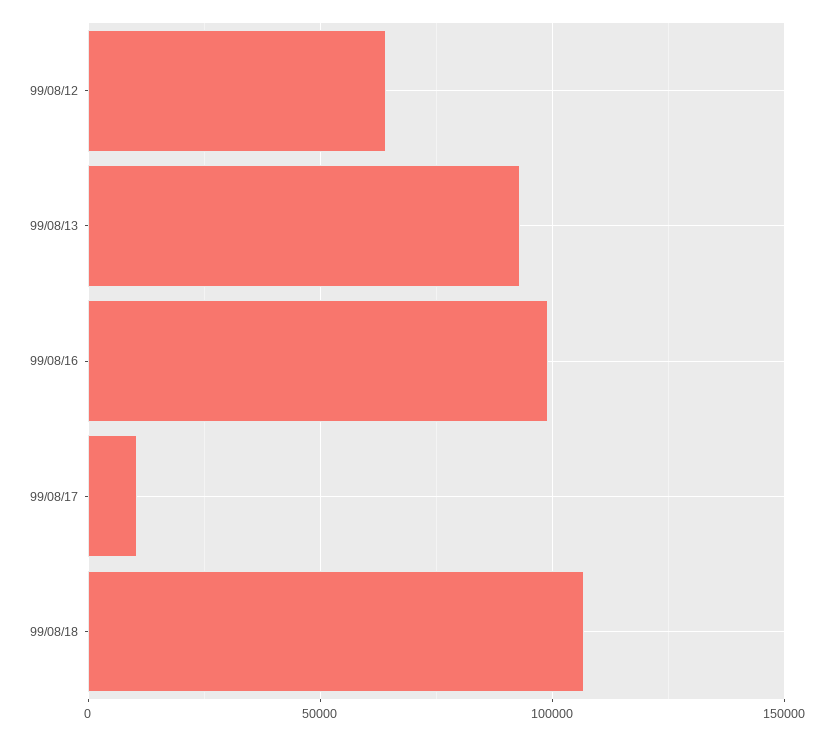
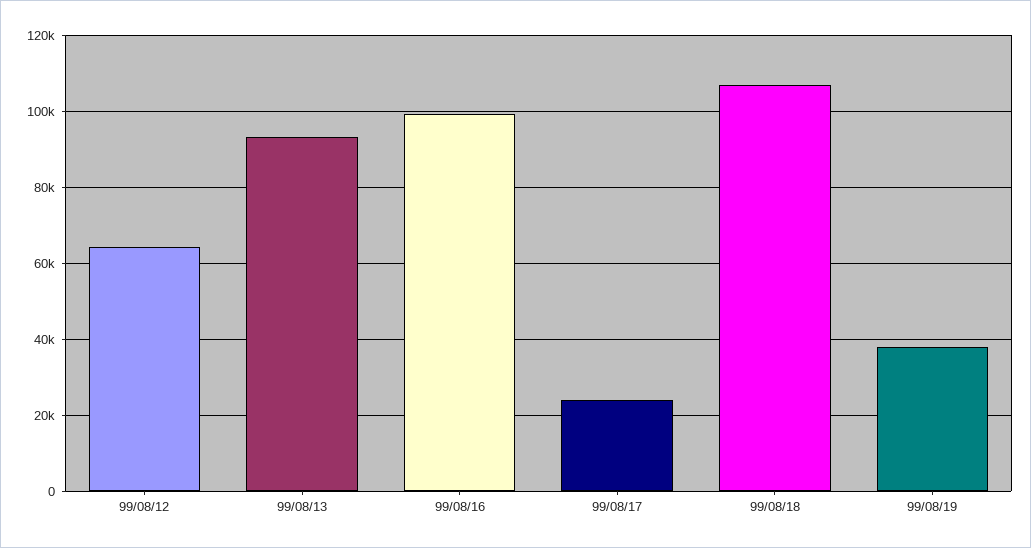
99/08/17: 10000 -> 24000
99/08/19: none -> 38000

